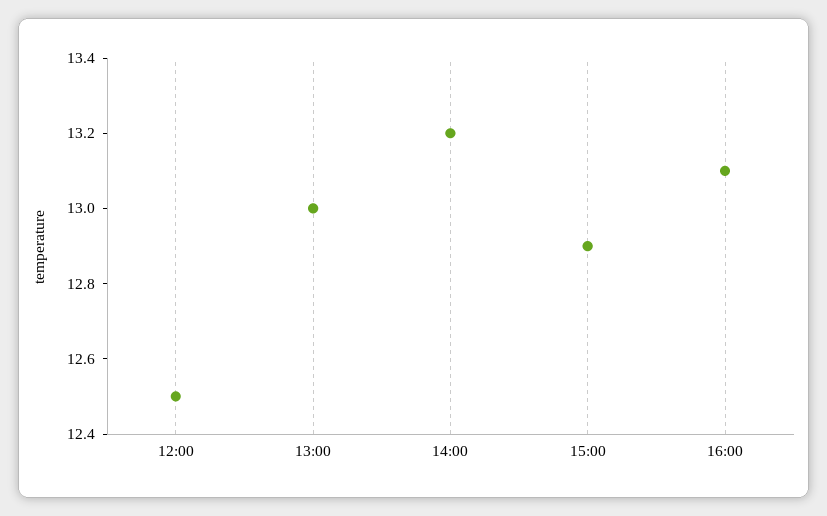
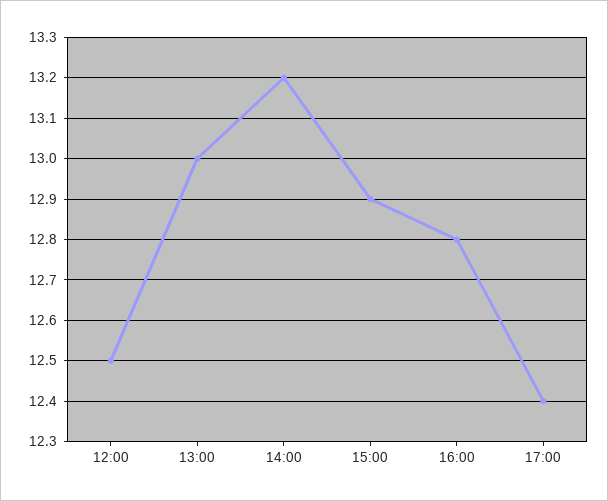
16:00: 13.1 -> 12.8
17:00: none -> 12.4

